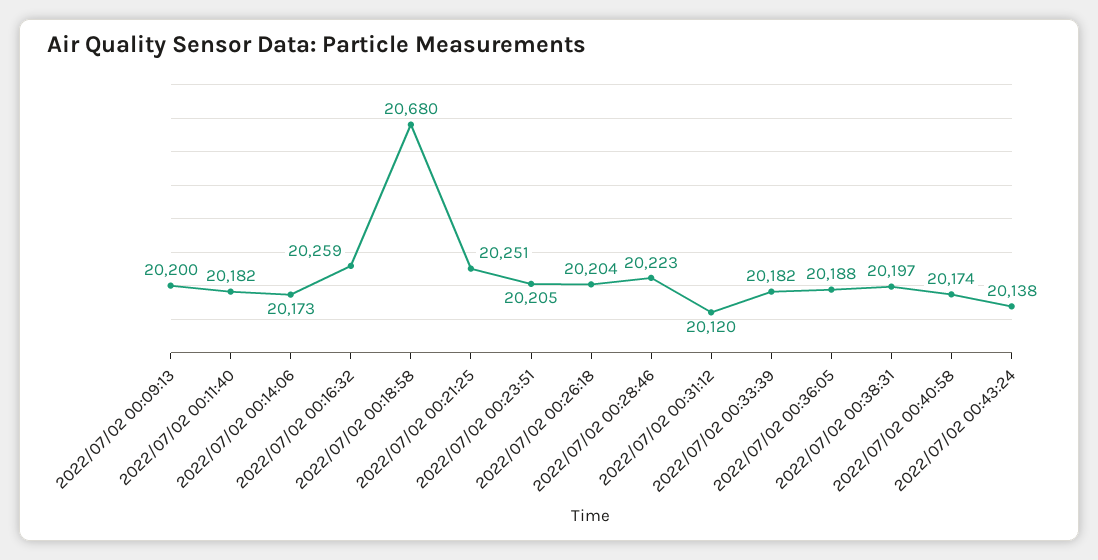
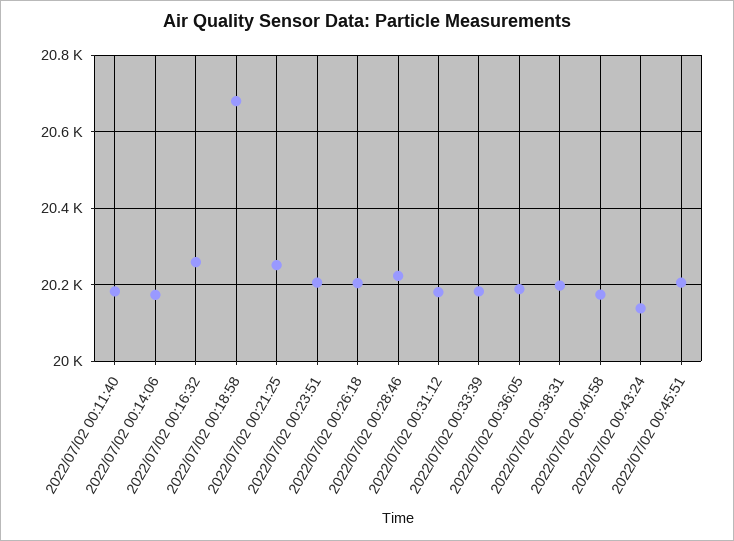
2022/07/02 00:09:13: 20200 -> none
2022/07/02 00:31:12: 20120 -> 20180
2022/07/02 00:45:51: none -> 20200

